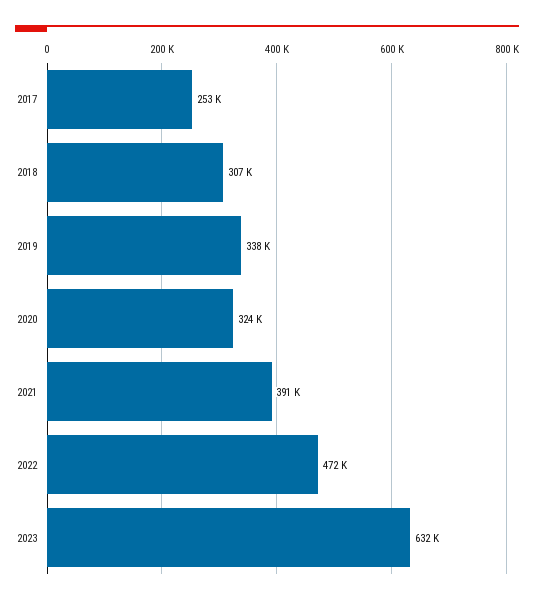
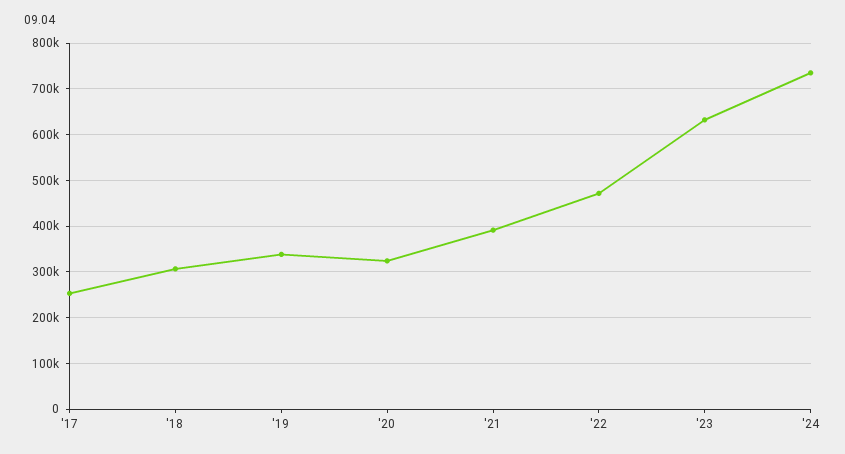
'24: none -> 740000

